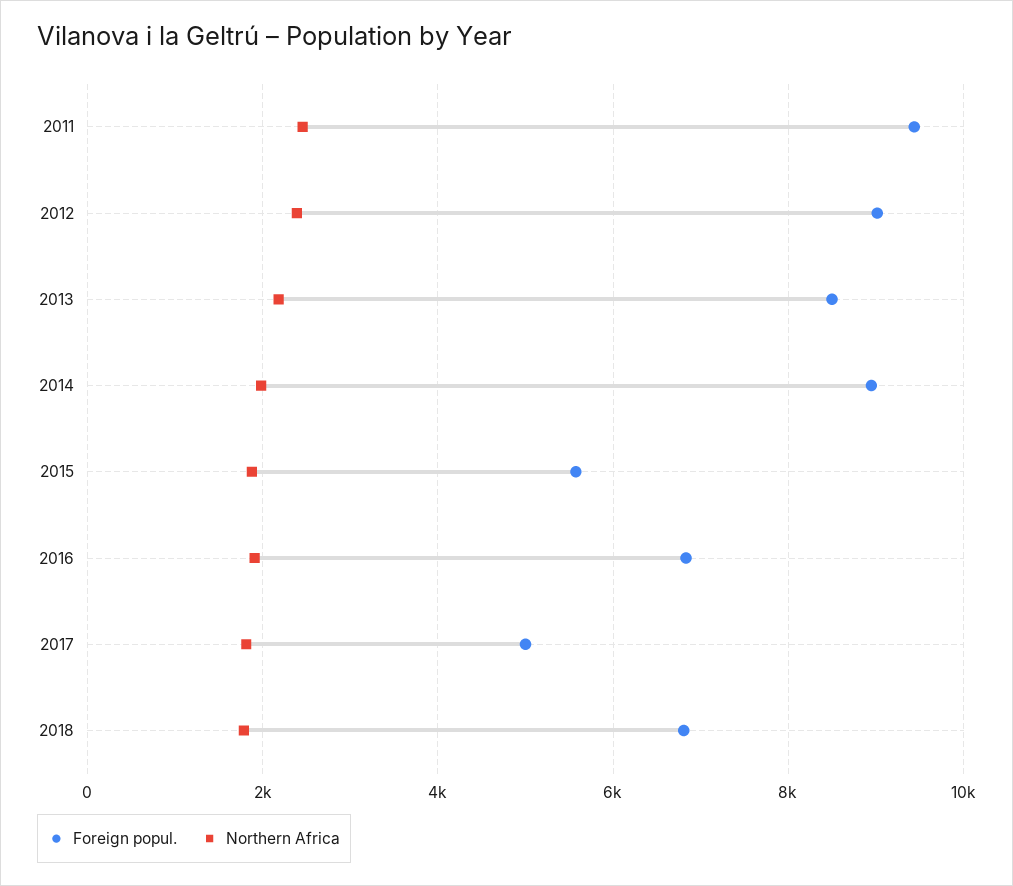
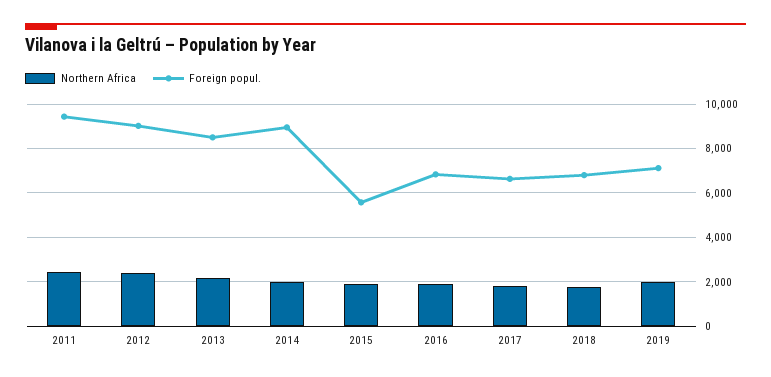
Foreign popul., 2017: 5000 -> 6500
Northern Africa, 2019: none -> 2000
Foreign popul., 2019: none -> 7000

